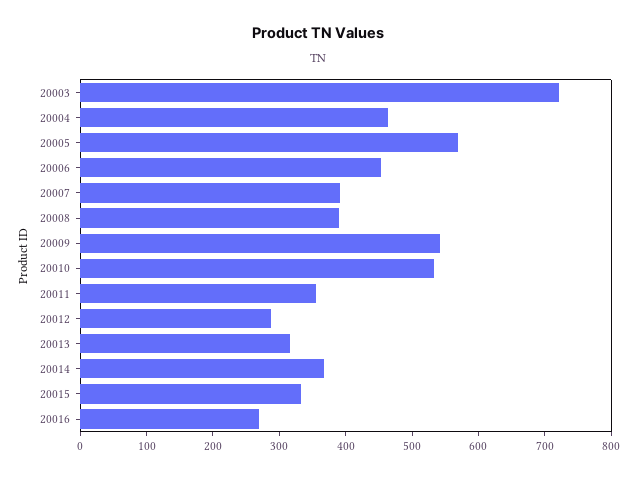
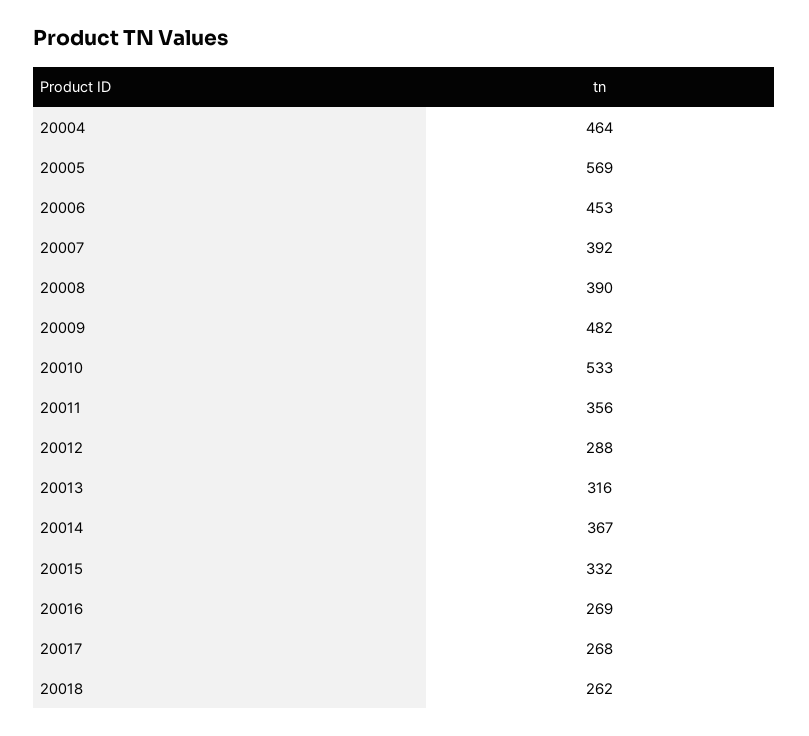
20003: 720 -> none
20009: 540 -> 482
20017: none -> 268
20018: none -> 262

